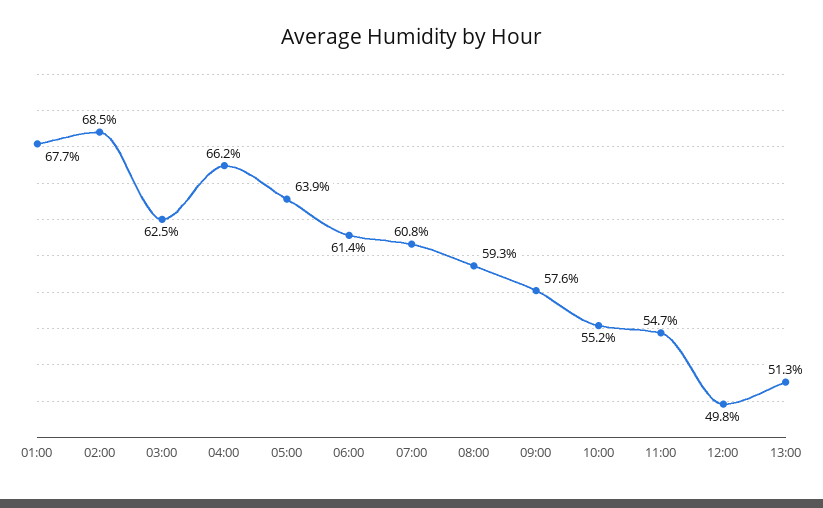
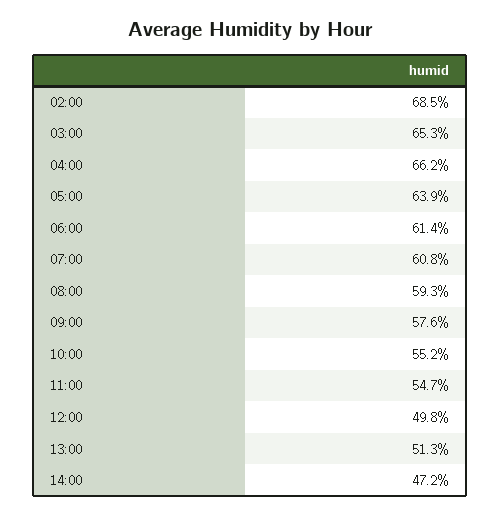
01:00: 67.7 -> none
03:00: 62.5 -> 65.3
14:00: none -> 47.2

